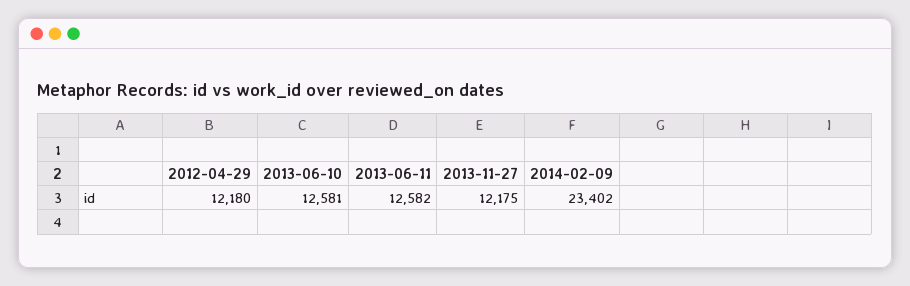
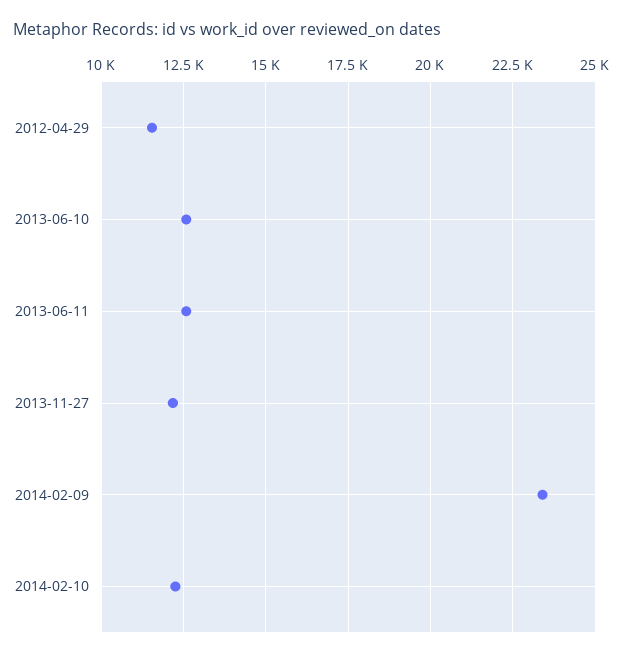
2012-04-29: 12180 -> 11500
2014-02-10: none -> 12250

